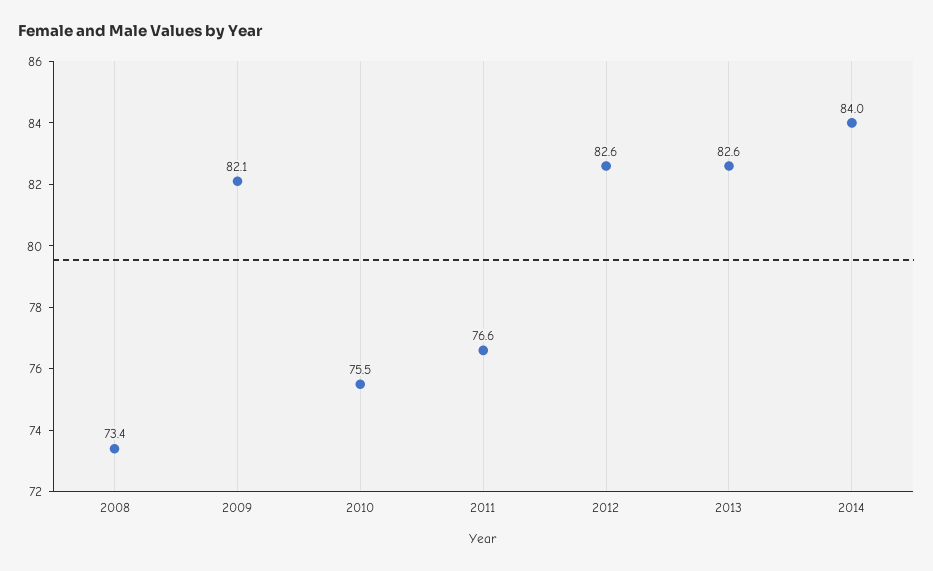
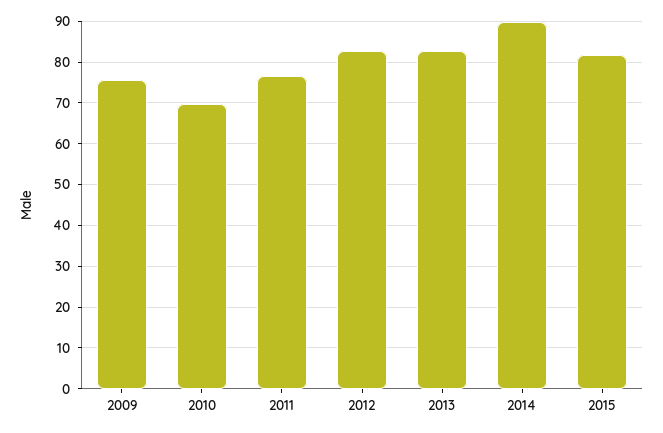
2008: 73.4 -> none
2009: 82.1 -> 76
2010: 75.5 -> 70
2014: 84 -> 90
2015: none -> 82

